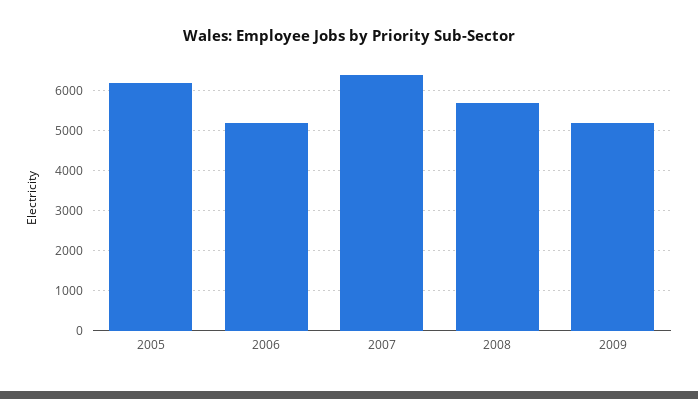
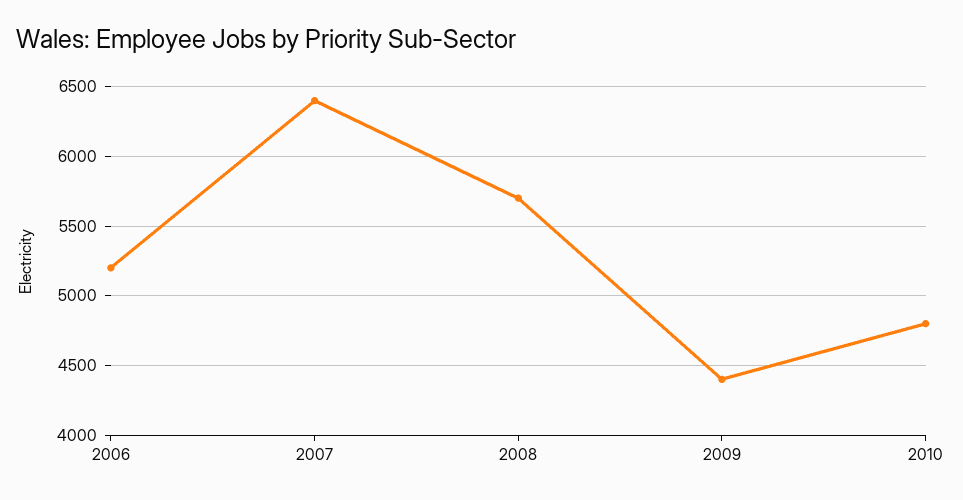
2005: 6200 -> none
2009: 5200 -> 4400
2010: none -> 4800

